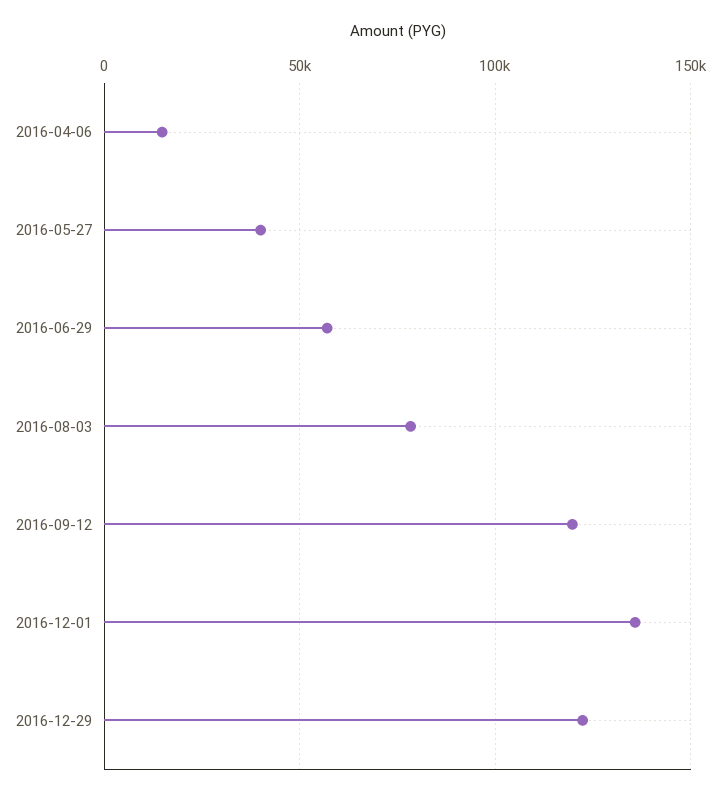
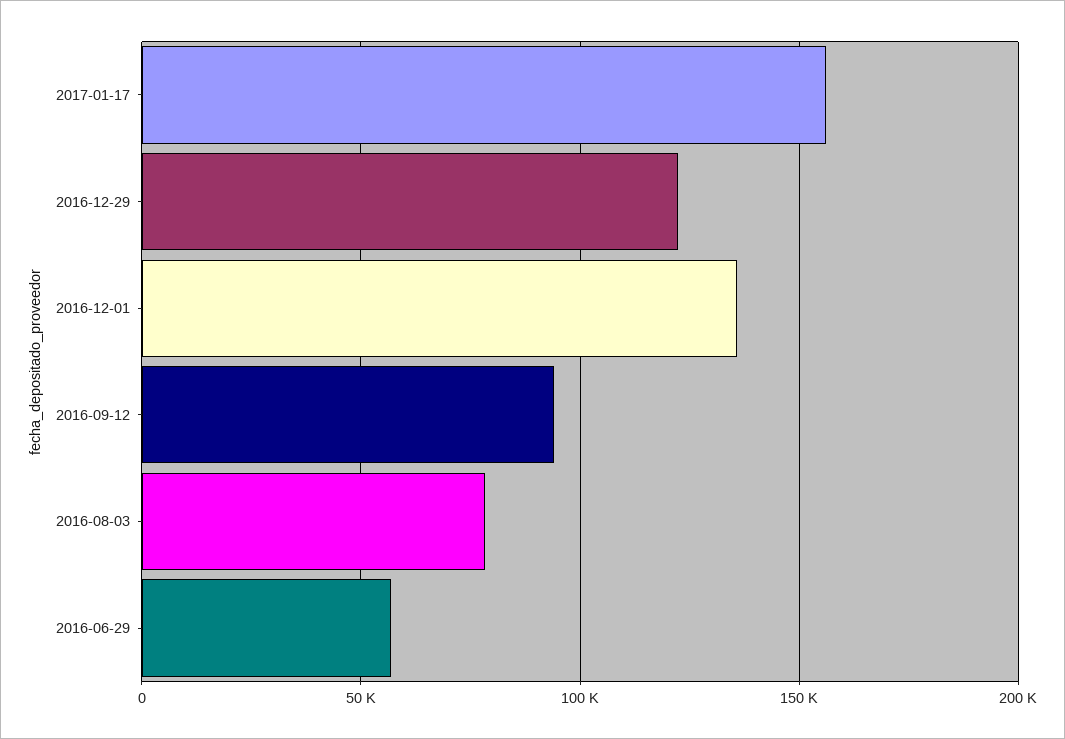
2016-04-06: 15000 -> none
2016-05-27: 40000 -> none
2016-09-12: 120000 -> 95000
2017-01-17: none -> 155000

